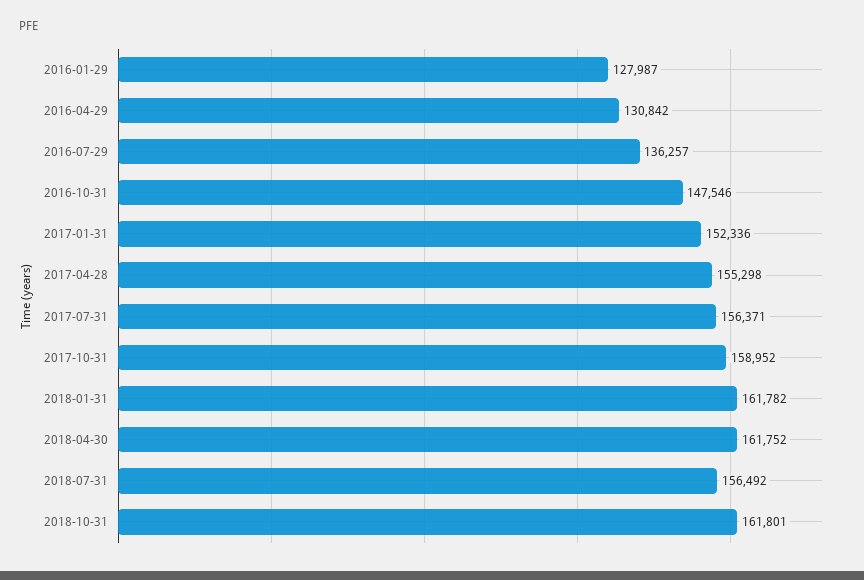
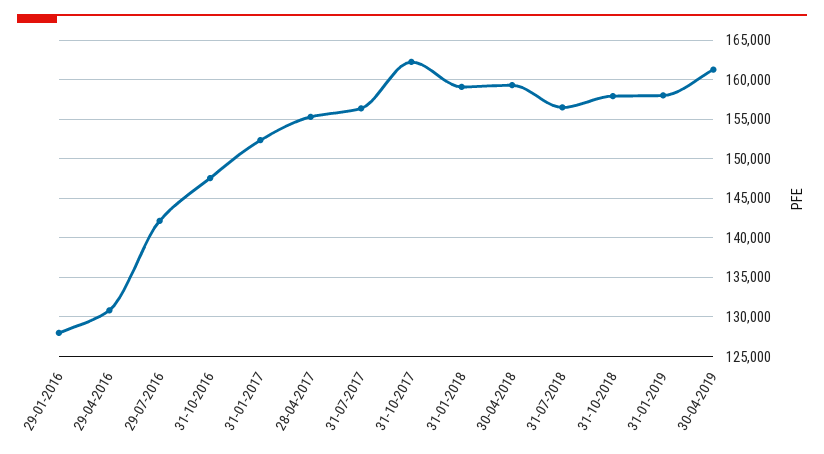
2016-07-29: 136257 -> 142000
2017-10-31: 158952 -> 162000
2018-01-31: 161782 -> 159000
2018-04-30: 161752 -> 159000
2018-10-31: 161801 -> 158000
31-01-2019: none -> 158000
30-04-2019: none -> 161000

